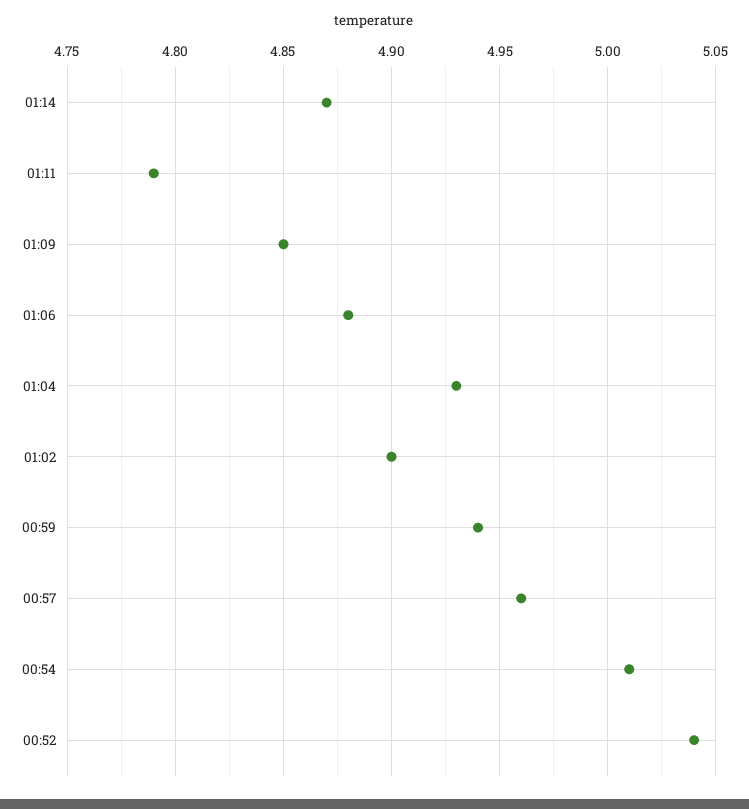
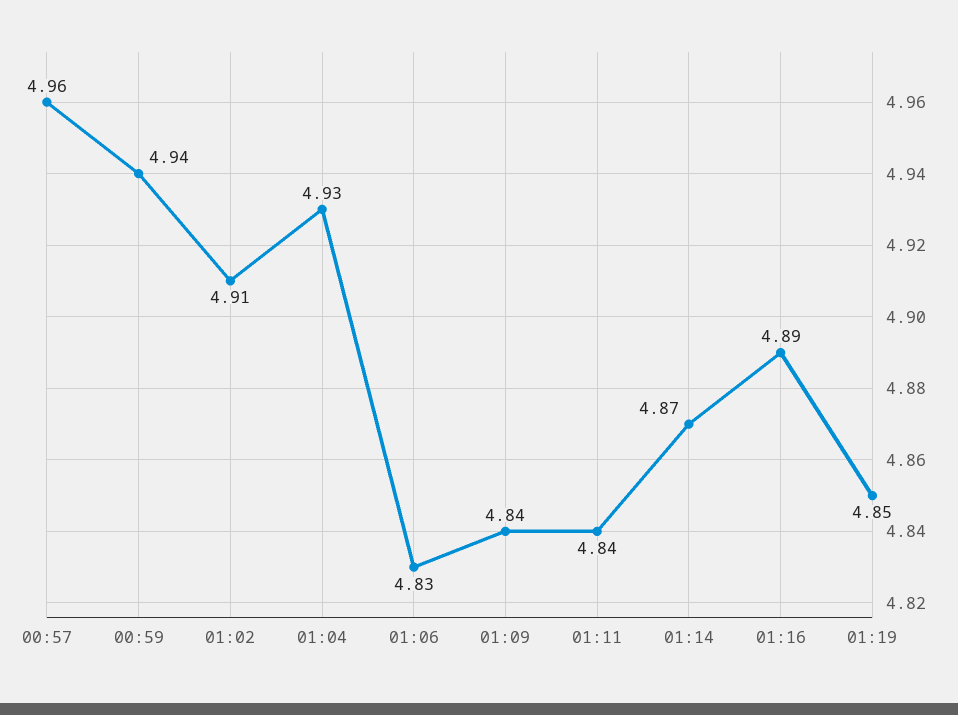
01:11: 4.79 -> 4.84
01:09: 4.85 -> 4.84
01:06: 4.88 -> 4.83
01:02: 4.9 -> 4.91
00:54: 5.01 -> none
00:52: 5.04 -> none
01:16: none -> 4.89
01:19: none -> 4.85

